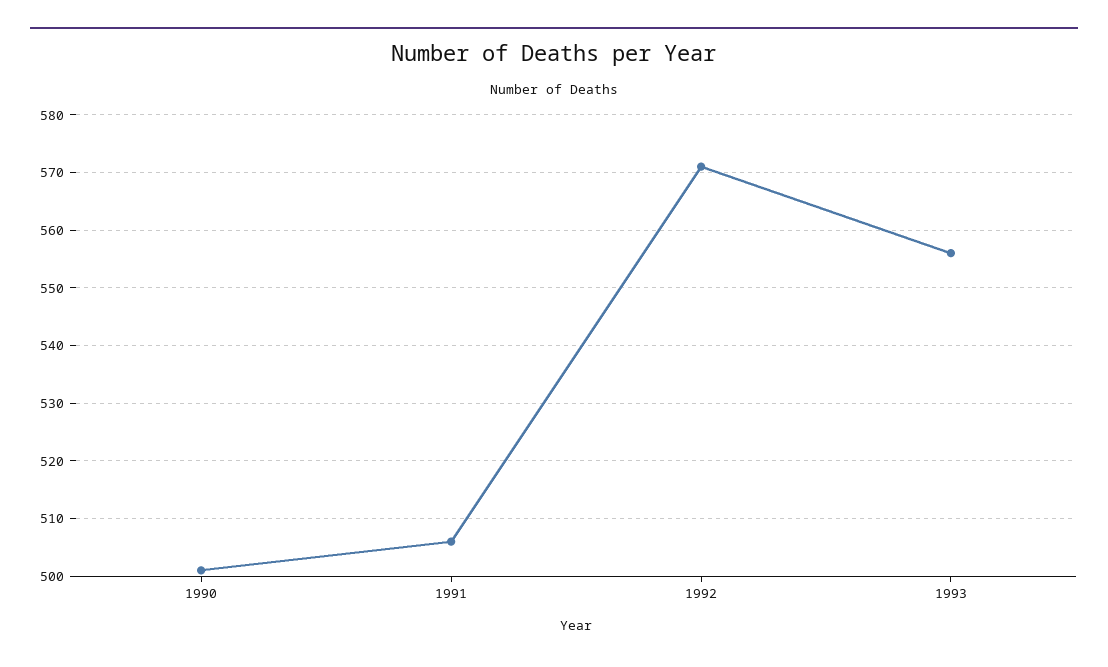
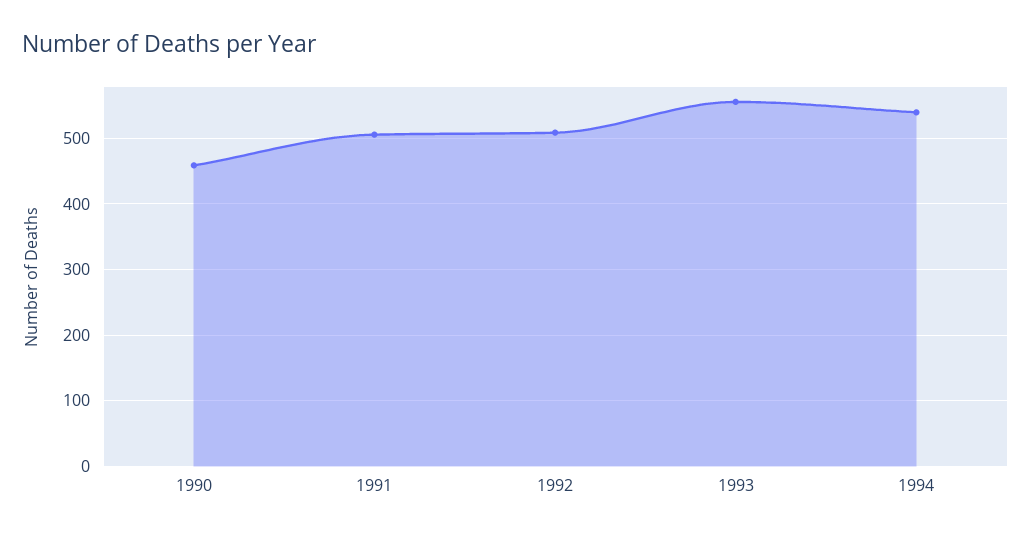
1990: 500 -> 460
1992: 570 -> 510
1994: none -> 540

